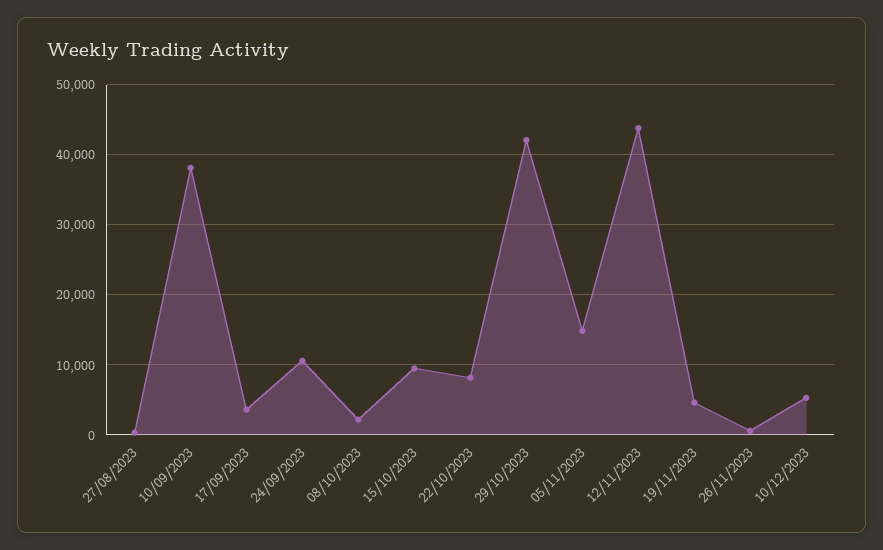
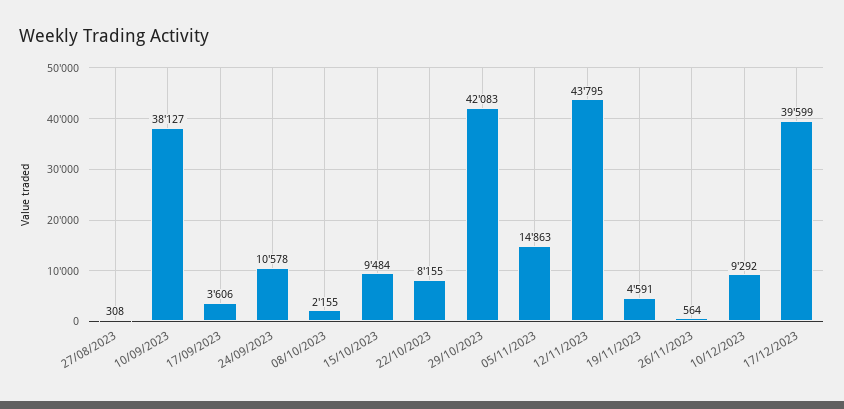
10/12/2023: 5000 -> 9292
17/12/2023: none -> 39599

